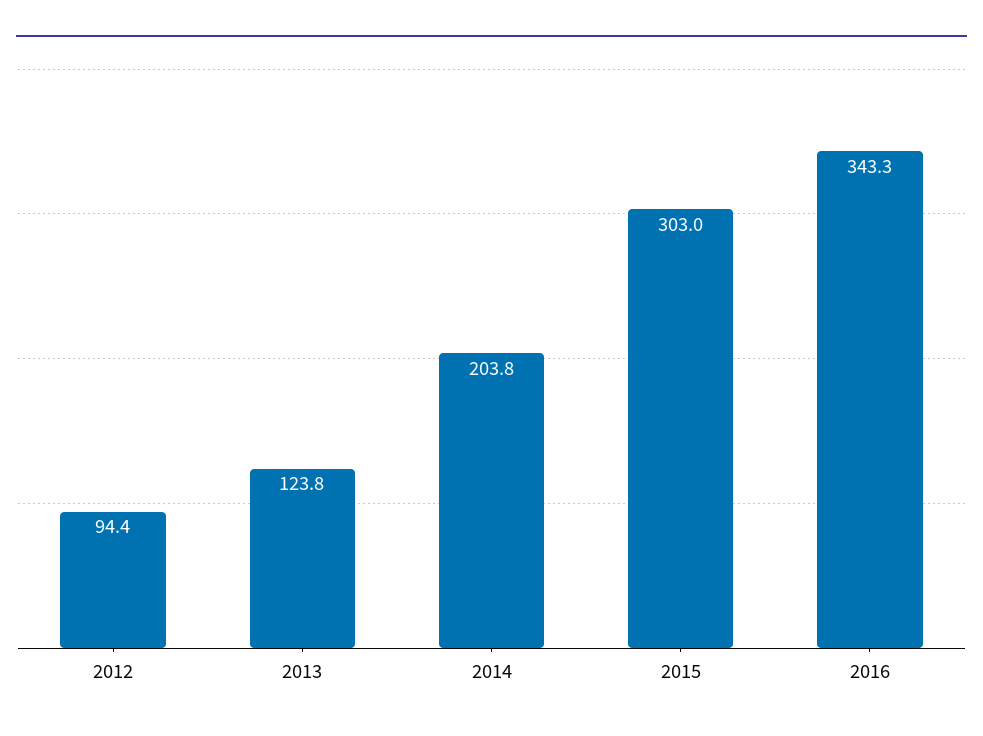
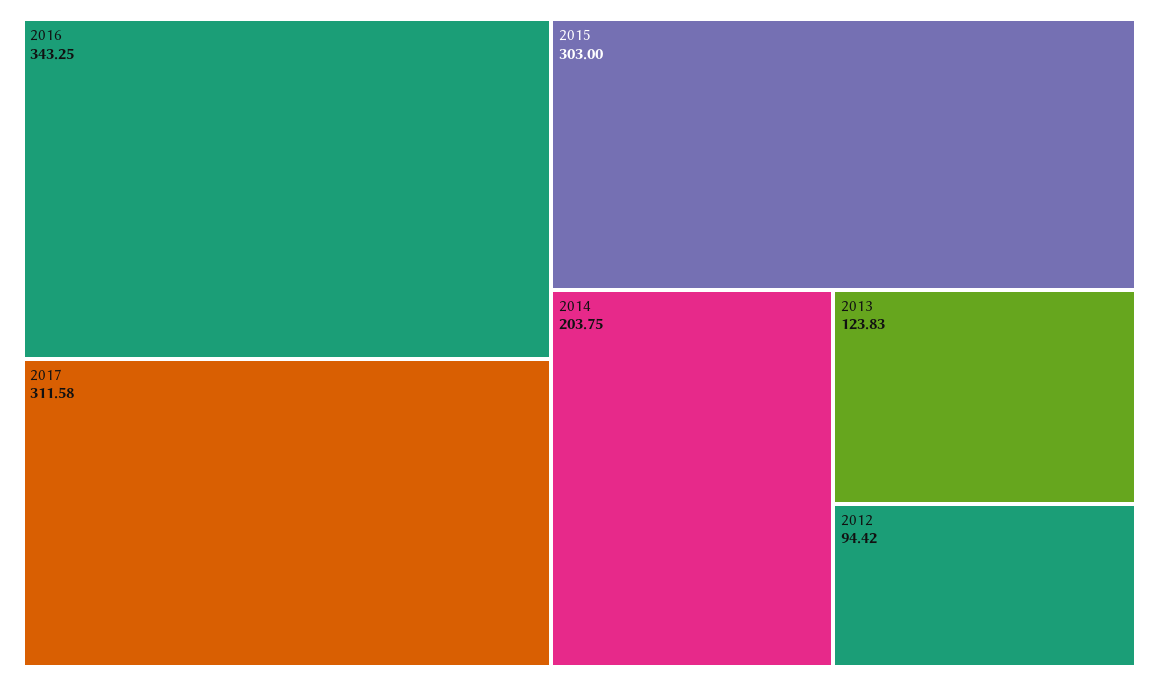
2017: none -> 311.58

